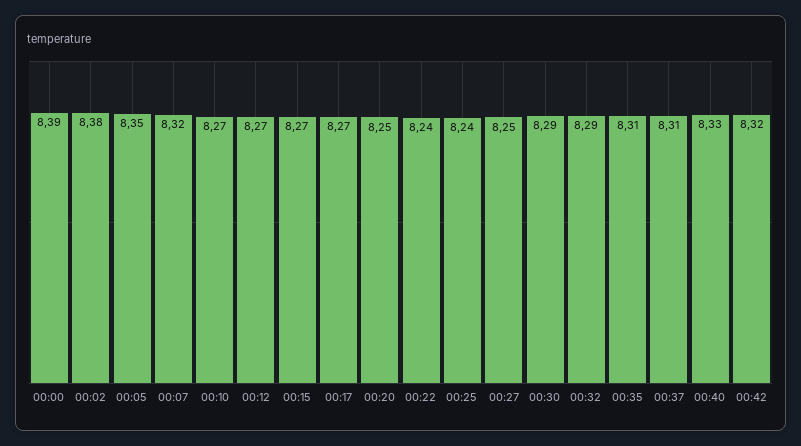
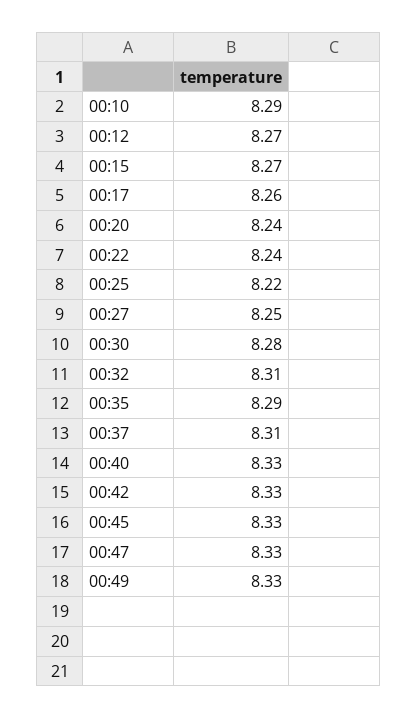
00:00: 8.39 -> none
00:02: 8.38 -> none
00:05: 8.35 -> none
00:07: 8.32 -> none
00:10: 8.27 -> 8.29
00:17: 8.27 -> 8.26
00:20: 8.25 -> 8.24
00:25: 8.24 -> 8.22
00:30: 8.29 -> 8.28
00:32: 8.29 -> 8.31
00:35: 8.31 -> 8.29
00:42: 8.32 -> 8.33
00:45: none -> 8.33
00:47: none -> 8.33
00:49: none -> 8.33

